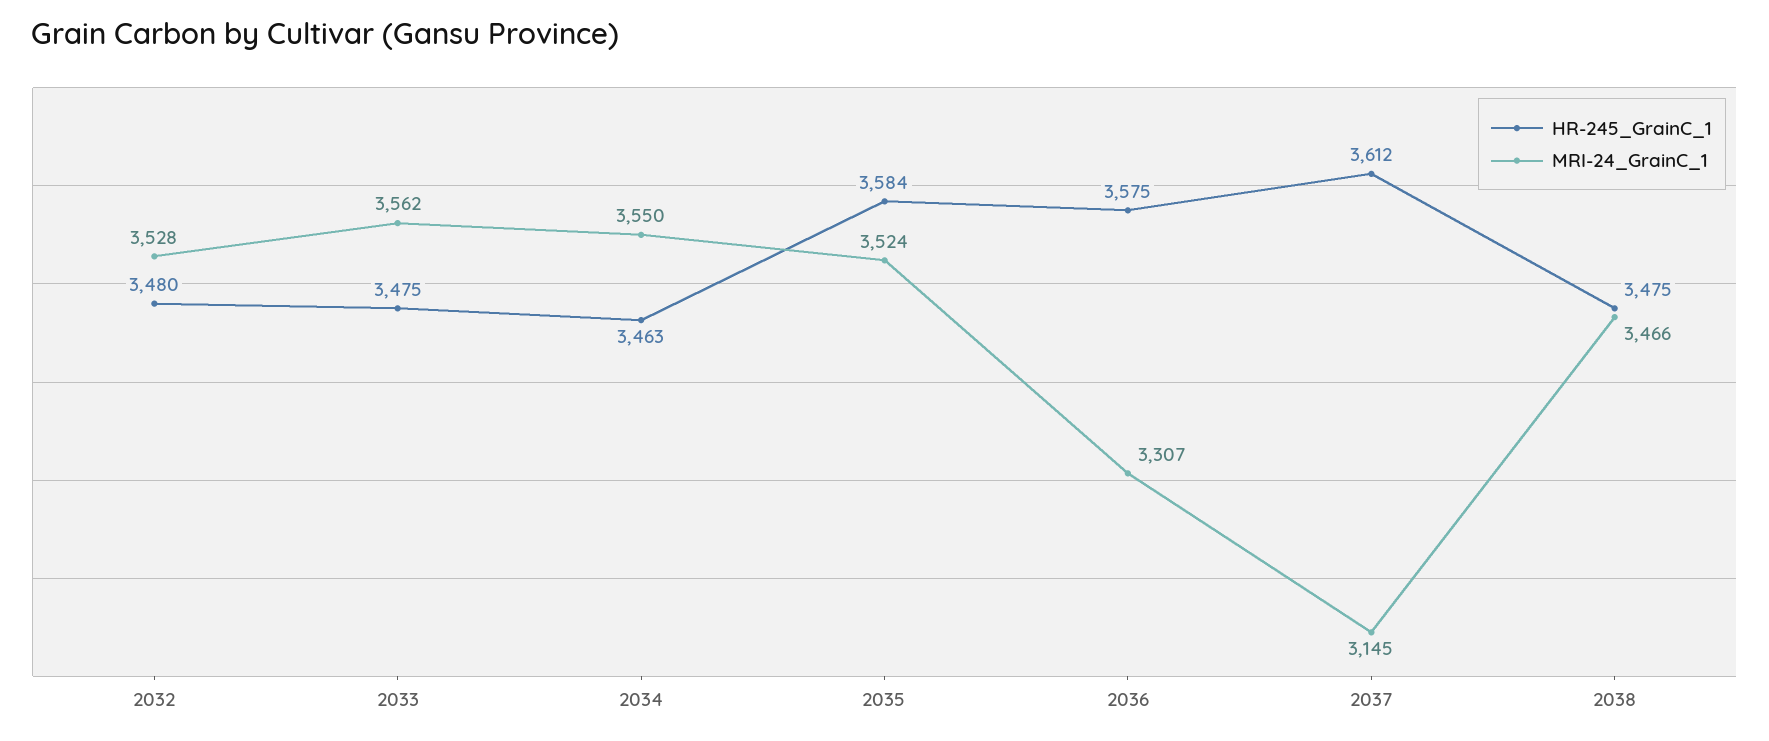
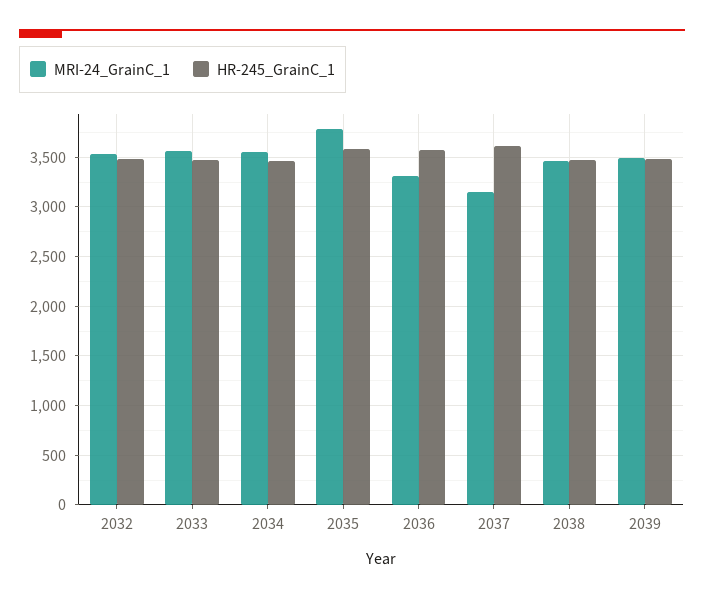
MRI-24_GrainC_1, 2035: 3524 -> 3800
MRI-24_GrainC_1, 2039: none -> 3500
HR-245_GrainC_1, 2039: none -> 3500

